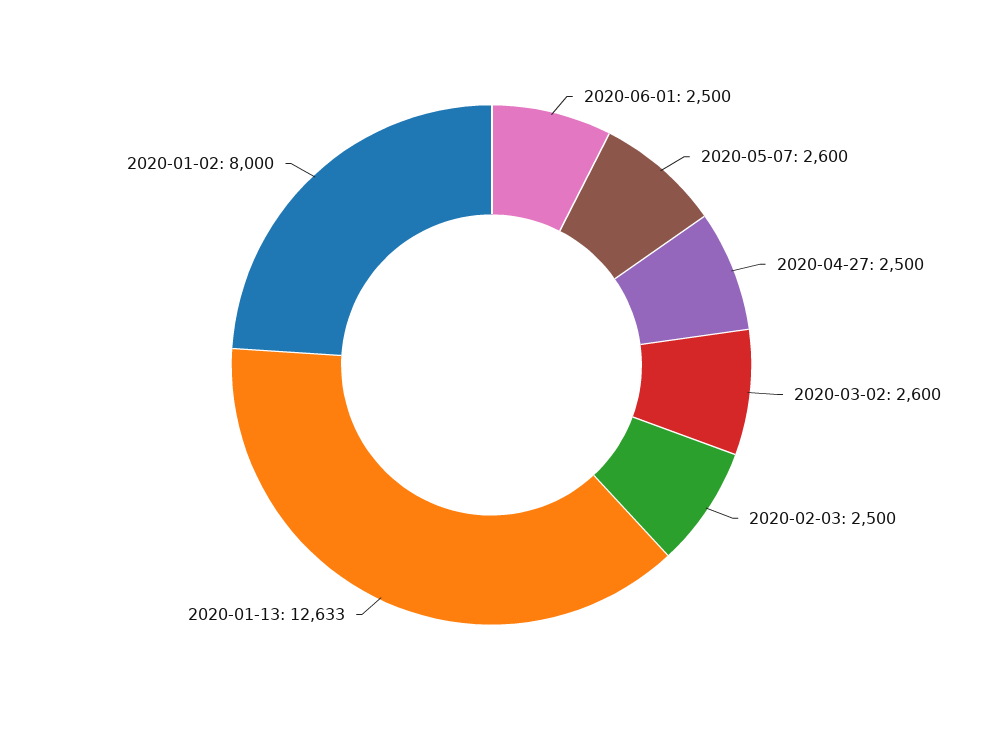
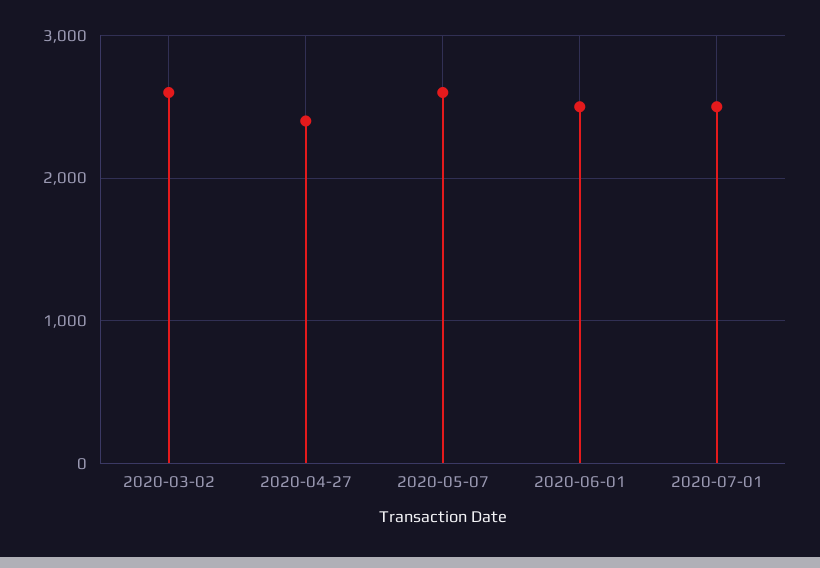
2020-04-27: 2500 -> 2400
2020-02-03: 2500 -> none
2020-01-13: 12633 -> none
2020-01-02: 8000 -> none
2020-07-01: none -> 2500

